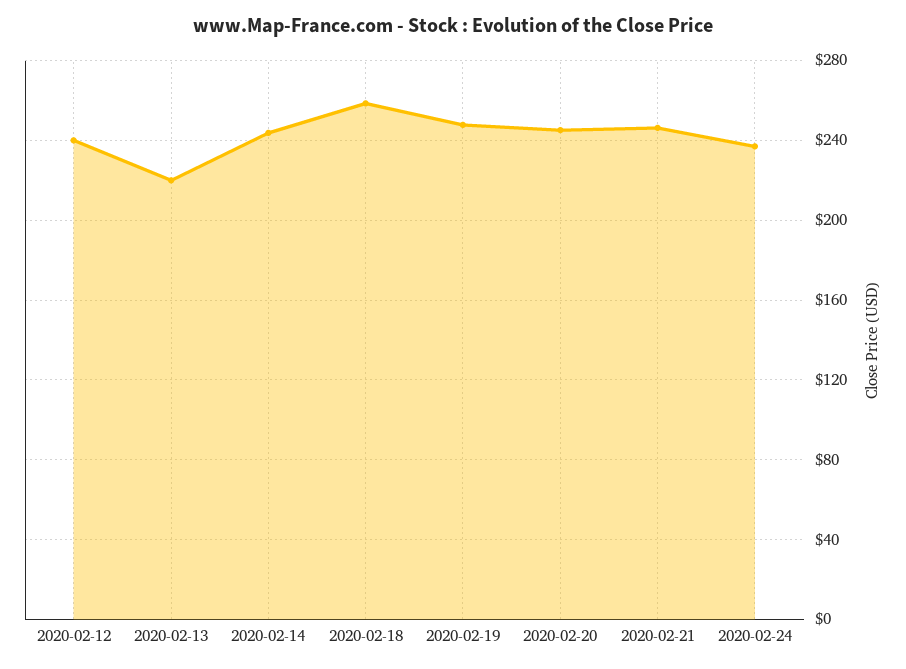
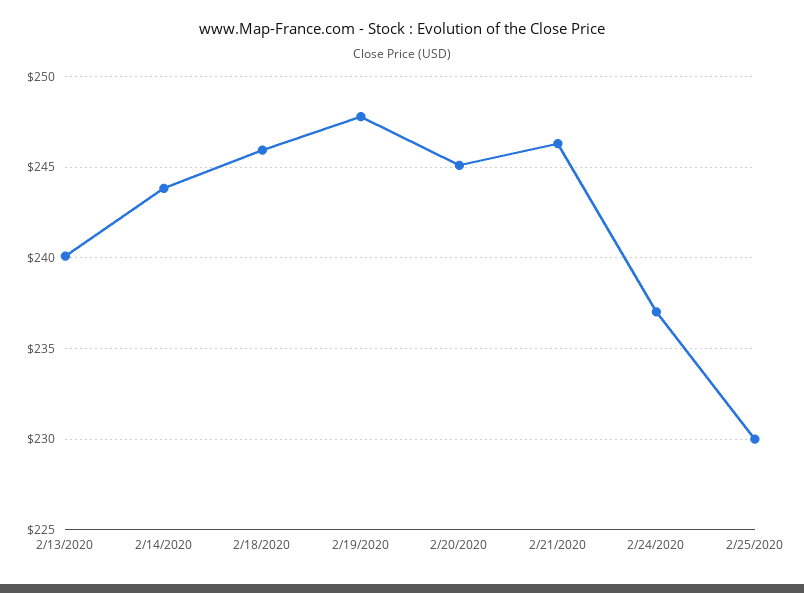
2020-02-12: 240 -> none
2020-02-13: 220 -> 240
2020-02-18: 260 -> 246
2/25/2020: none -> 230

